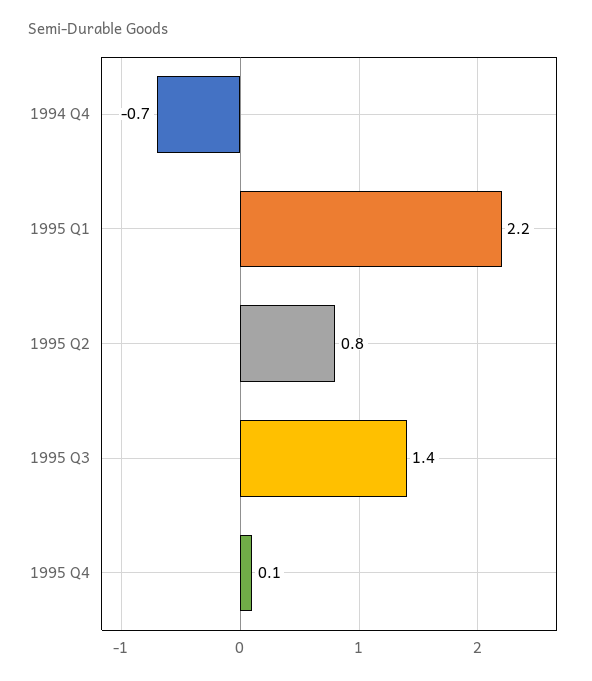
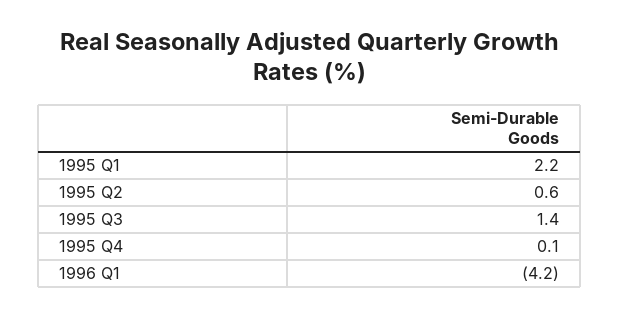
1994 Q4: -0.7 -> none
1995 Q2: 0.8 -> 0.6
1996 Q1: none -> -4.2

